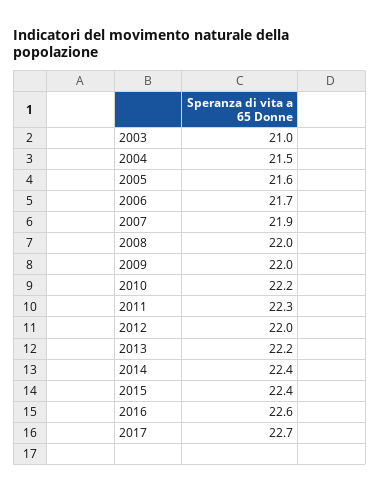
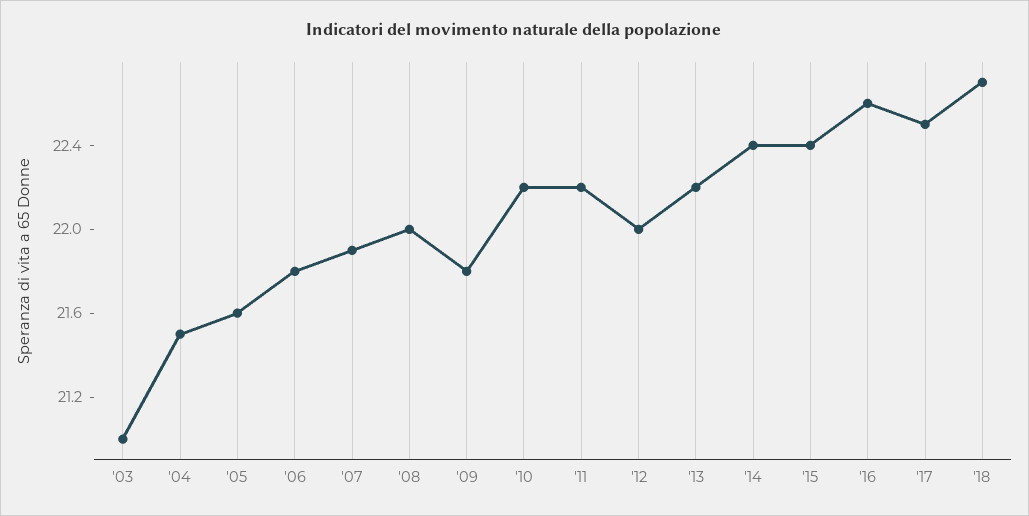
2006: 21.7 -> 21.8
2009: 22 -> 21.8
2011: 22.3 -> 22.2
2017: 22.7 -> 22.5
'18: none -> 22.7

